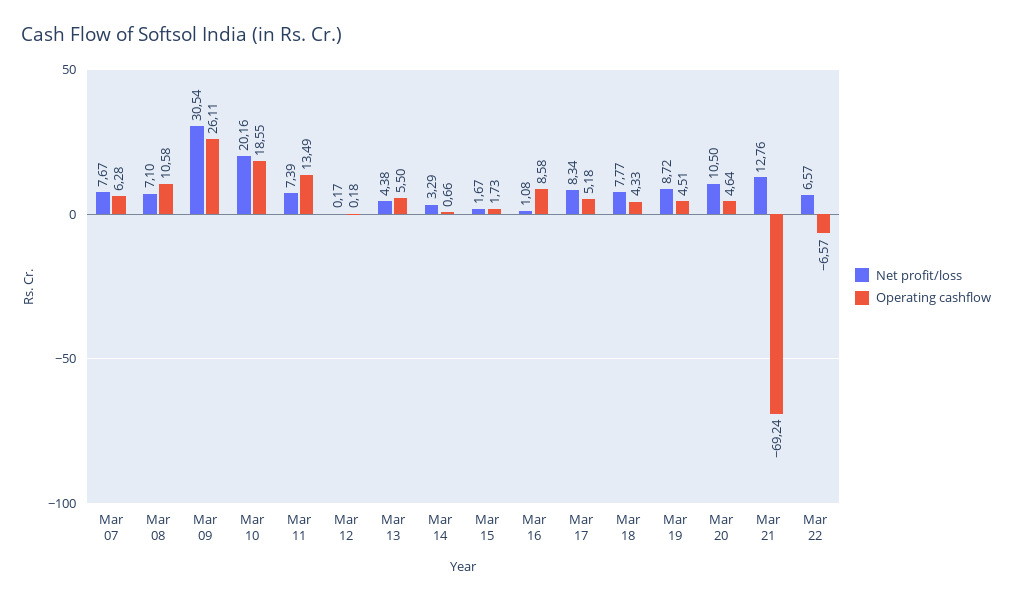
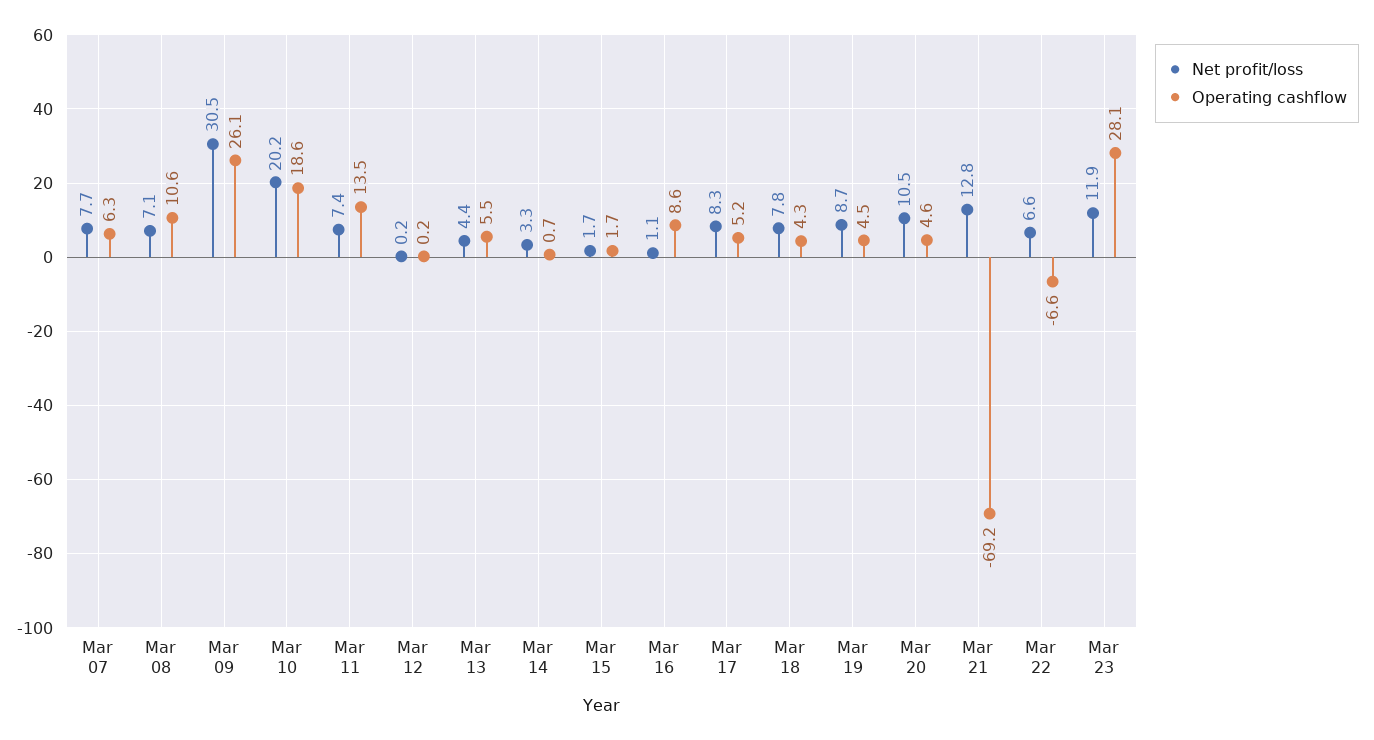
Net profit/loss, Mar 23: none -> 11.9
Operating cashflow, Mar 23: none -> 28.1

